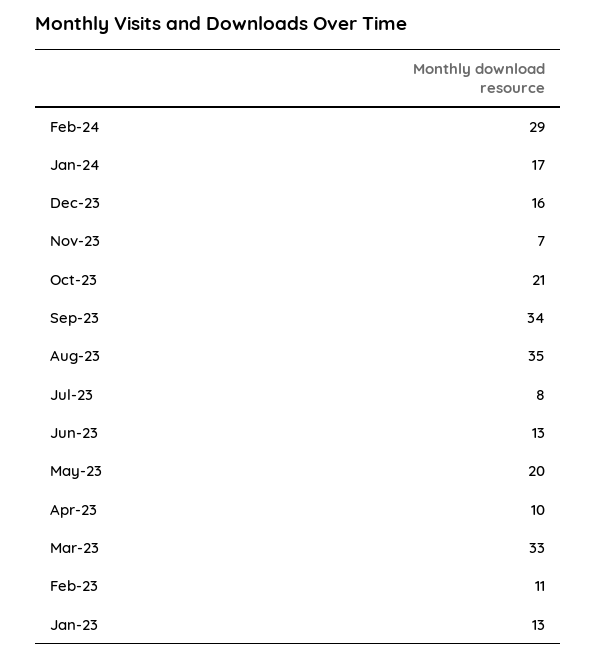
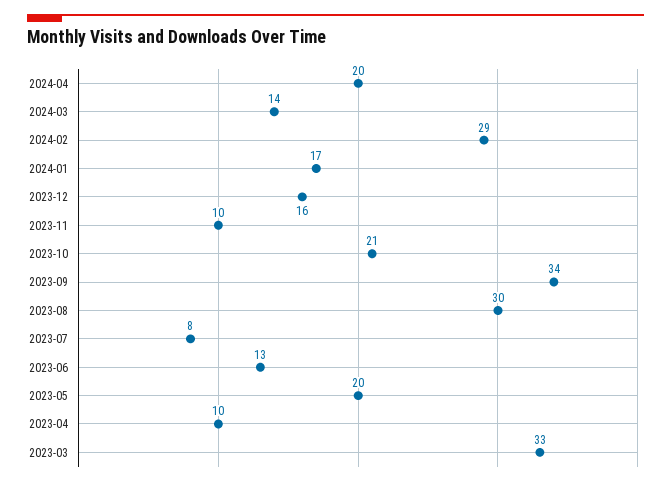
Nov-23: 7 -> 10
Aug-23: 35 -> 30
Feb-23: 11 -> none
Jan-23: 13 -> none
2024-04: none -> 20
2024-03: none -> 14

